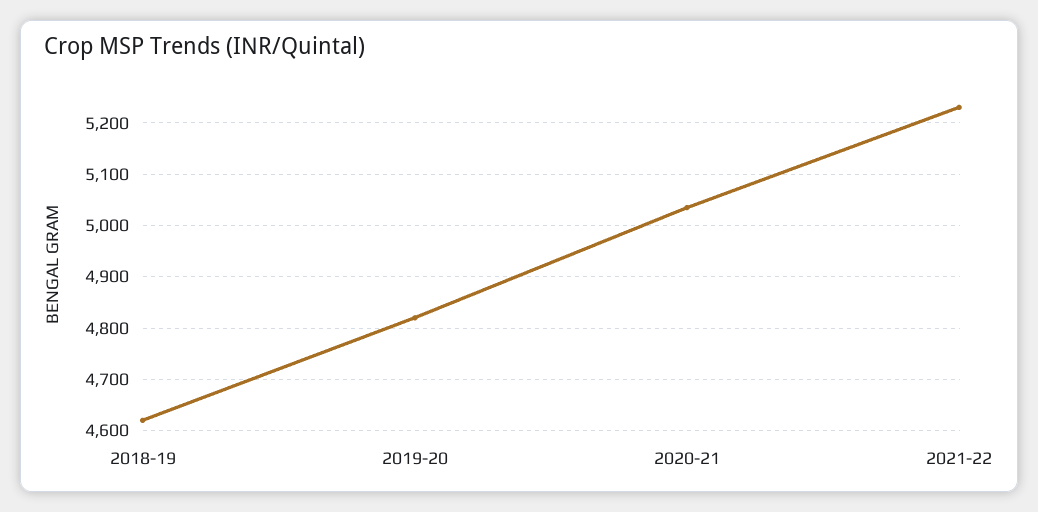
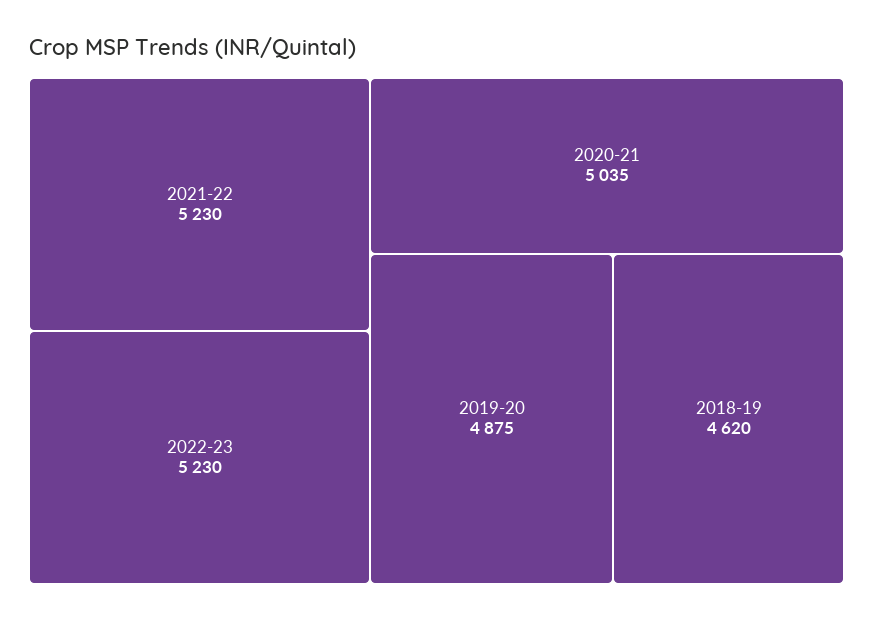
2019-20: 4820 -> 4875
2022-23: none -> 5230

